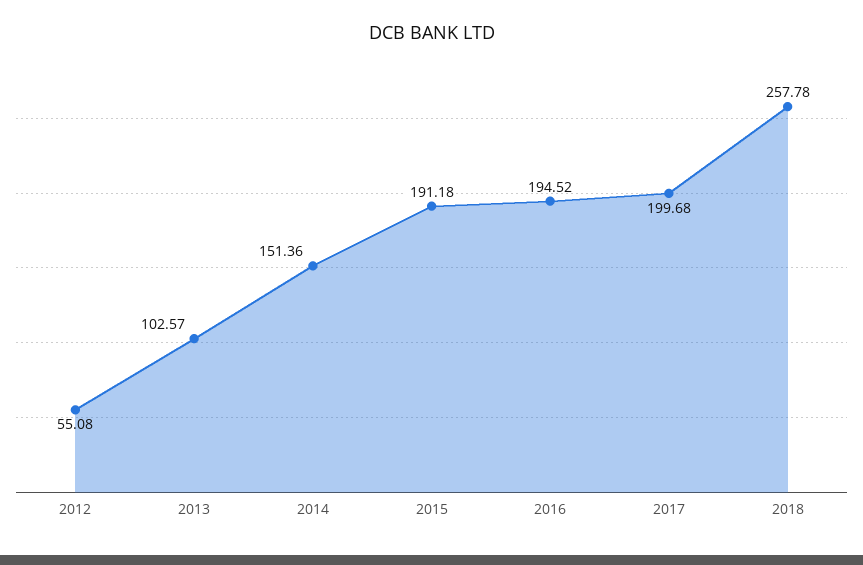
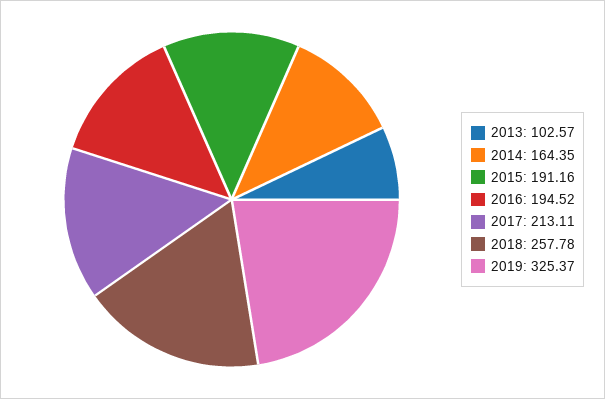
2012: 55.08 -> none
2014: 151.36 -> 164.35
2015: 191.18 -> 191.16
2017: 199.68 -> 213.11
2019: none -> 325.37

